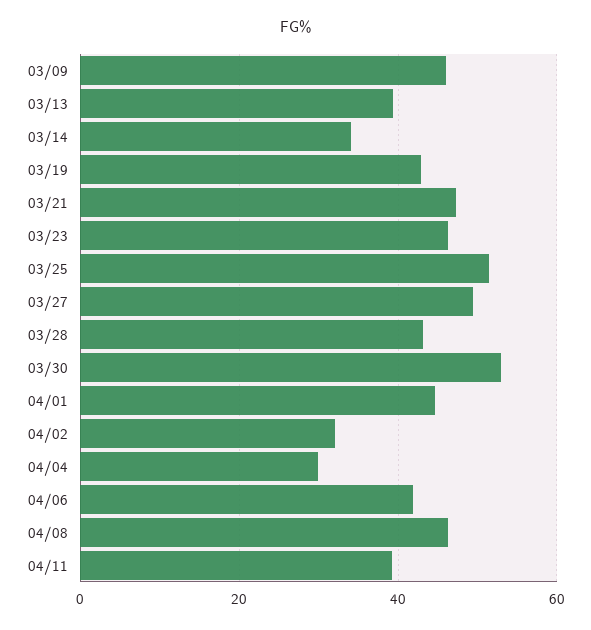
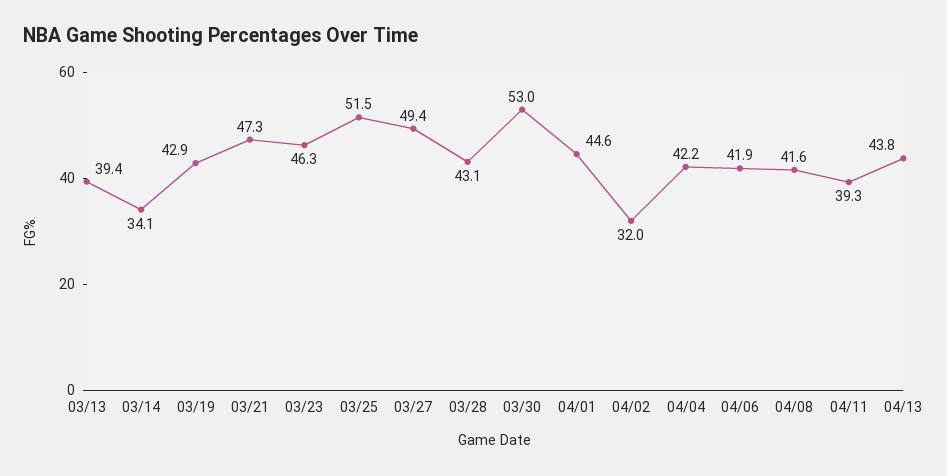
03/09: 46 -> none
04/04: 30 -> 42.2
04/08: 46 -> 41.6
04/13: none -> 43.8

